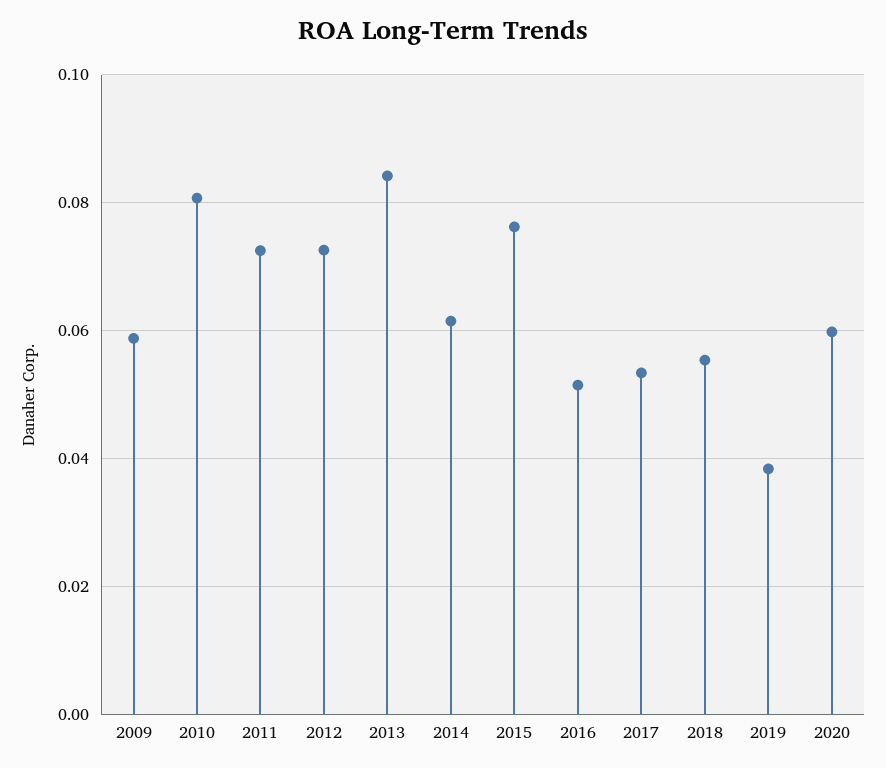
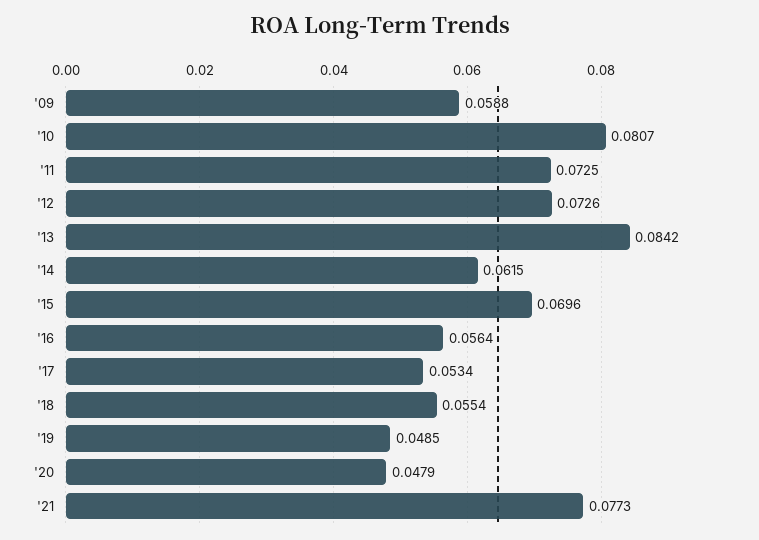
2015: 0.076 -> 0.0696
2016: 0.052 -> 0.0564
2019: 0.038 -> 0.0485
2020: 0.06 -> 0.0479
'21: none -> 0.0773

